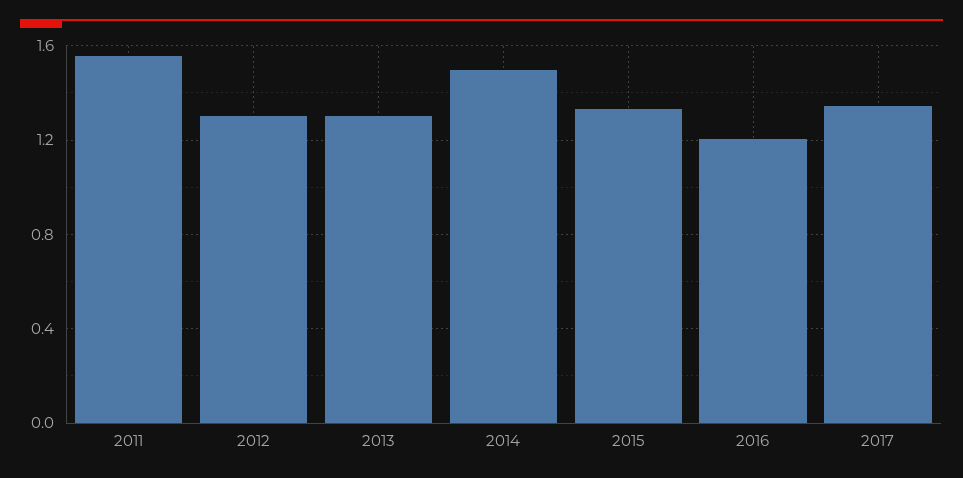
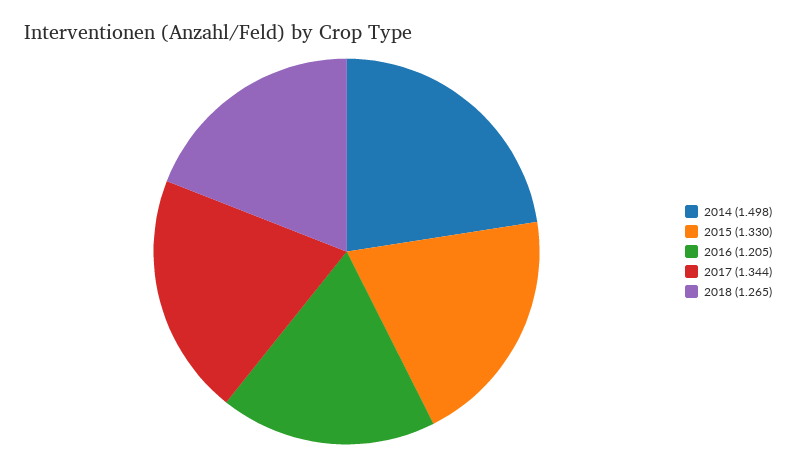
2011: 1.55 -> none
2012: 1.3 -> none
2013: 1.3 -> none
2018: none -> 1.265

